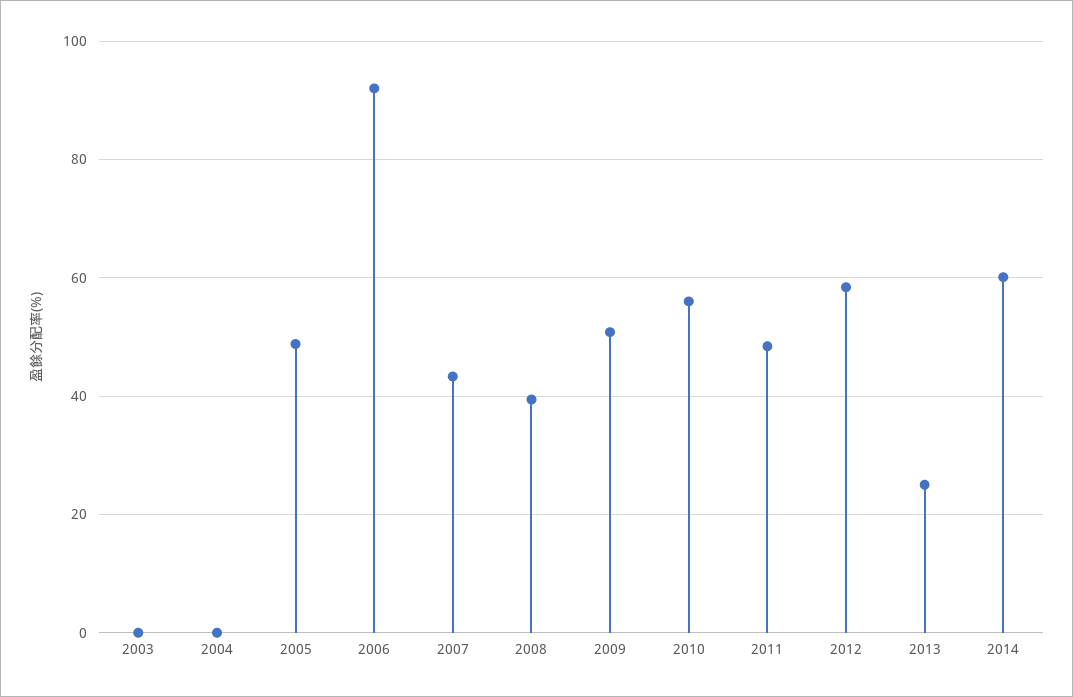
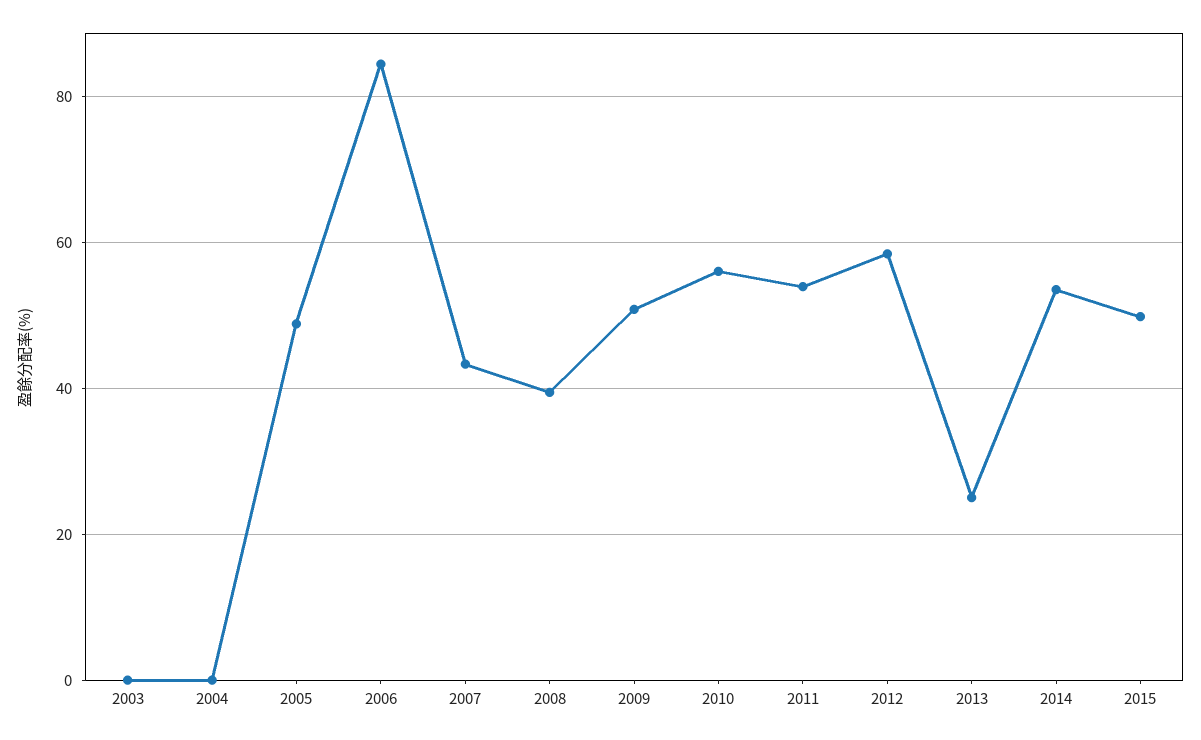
2006: 92 -> 84
2011: 48 -> 54
2014: 60 -> 54
2015: none -> 50

